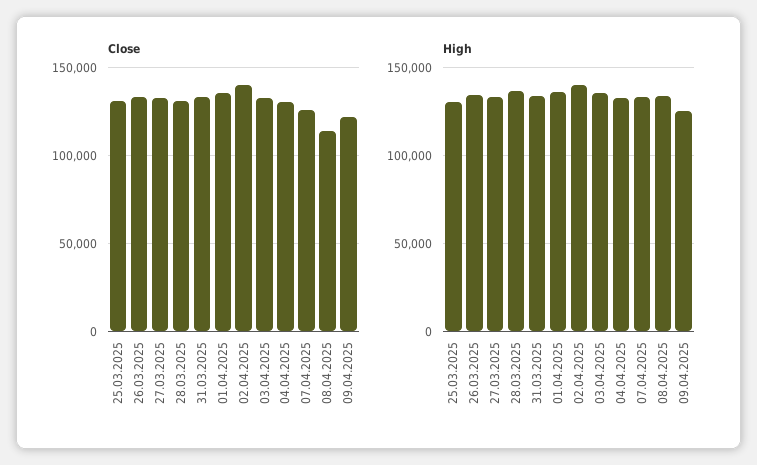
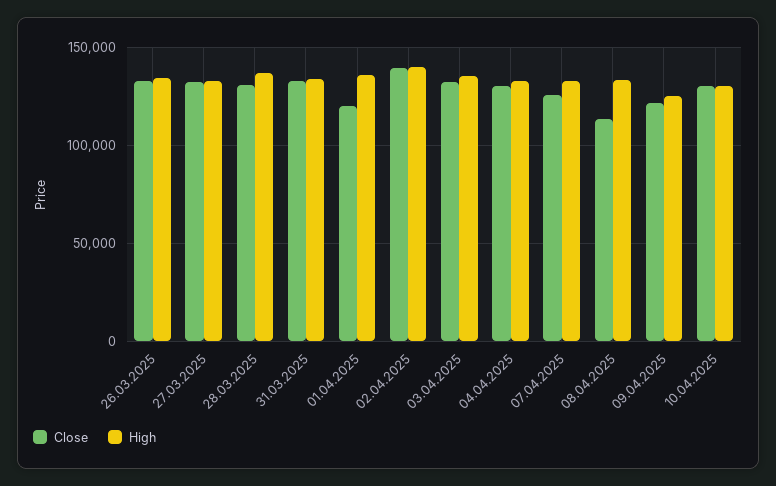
Close, 25.03.2025: 130000 -> none
Close, 01.04.2025: 135000 -> 120000
High, 25.03.2025: 130000 -> none
Close, 10.04.2025: none -> 130000
High, 10.04.2025: none -> 130000

